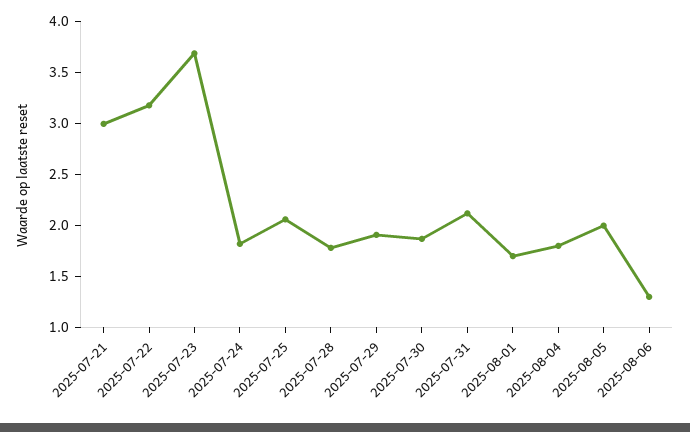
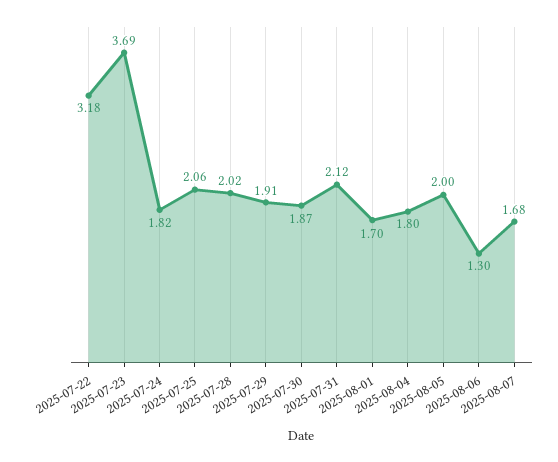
2025-07-21: 3 -> none
2025-07-28: 1.8 -> 2.02
2025-08-07: none -> 1.68

